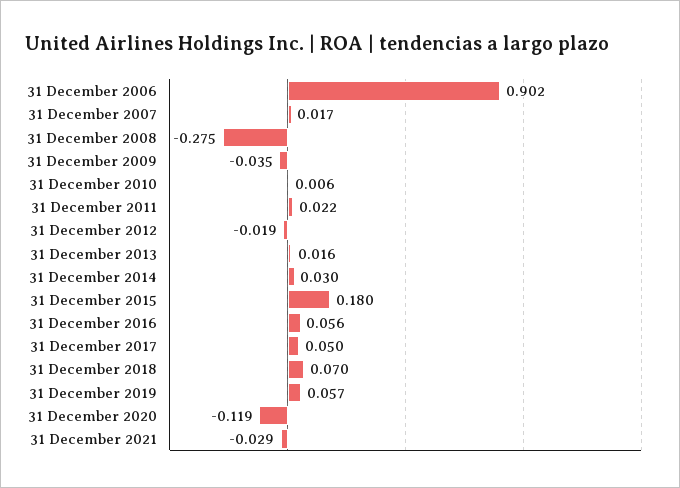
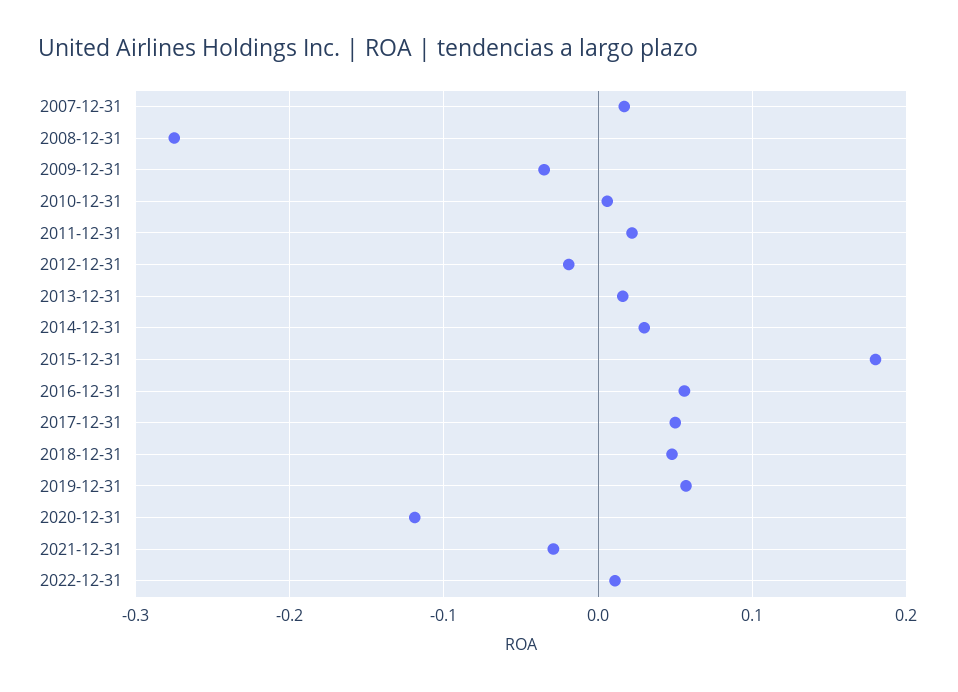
31 December 2006: 0.902 -> none
31 December 2018: 0.07 -> 0.05
2022-12-31: none -> 0.01

